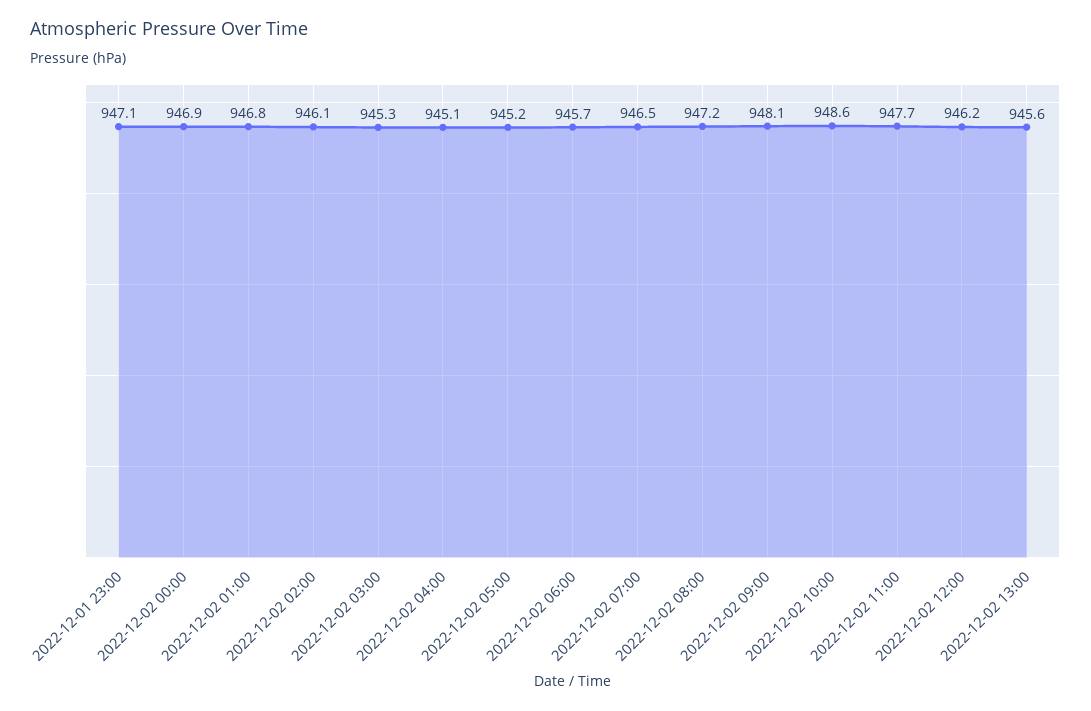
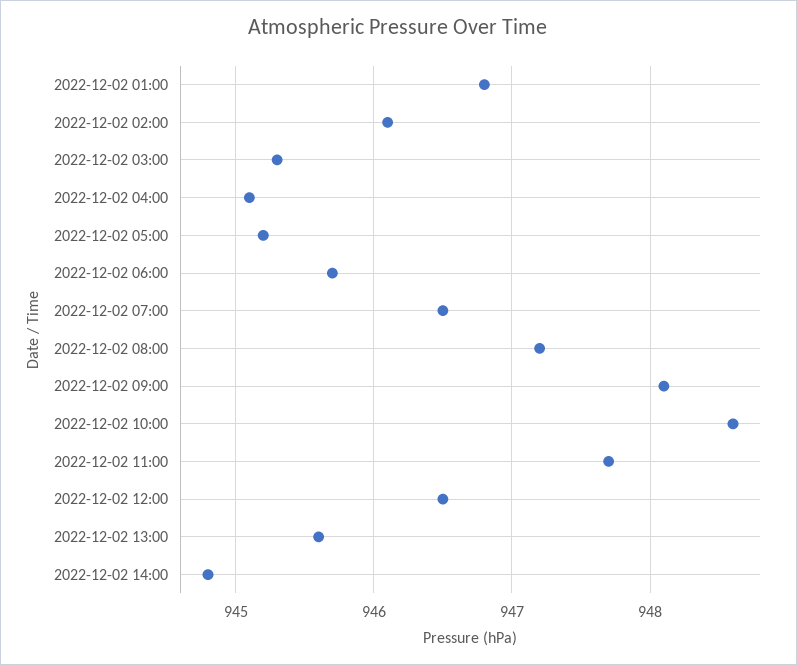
2022-12-01 23:00: 947.1 -> none
2022-12-02 00:00: 946.9 -> none
2022-12-02 12:00: 946.2 -> 946.5
2022-12-02 14:00: none -> 944.8

